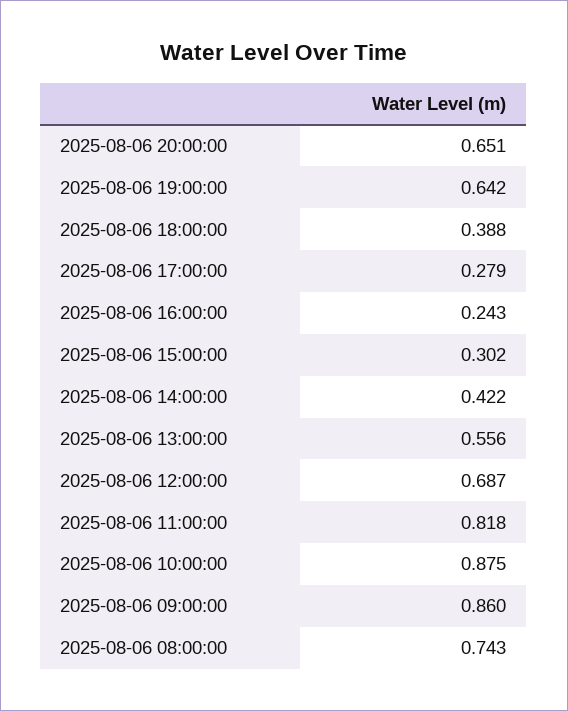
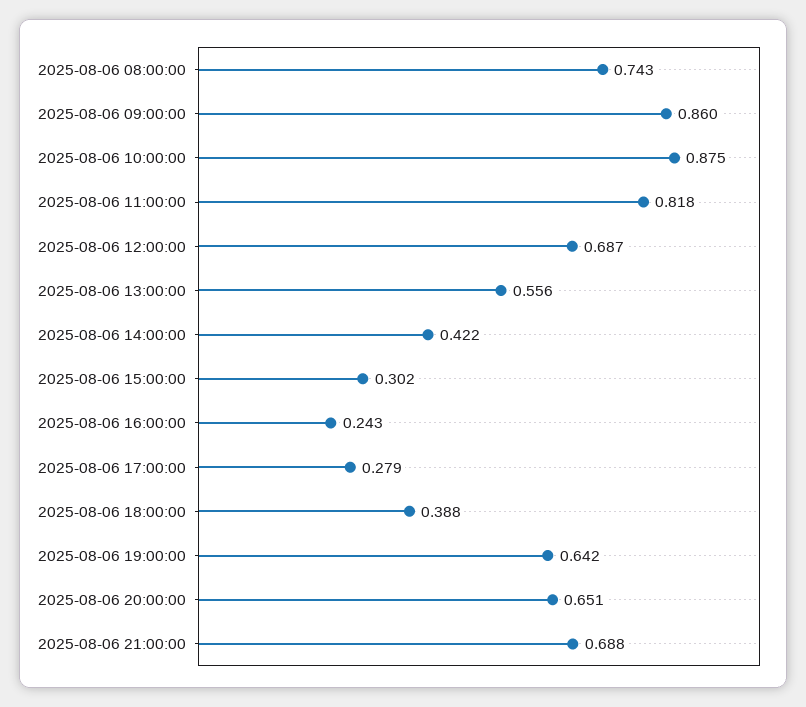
2025-08-06 21:00:00: none -> 0.688

